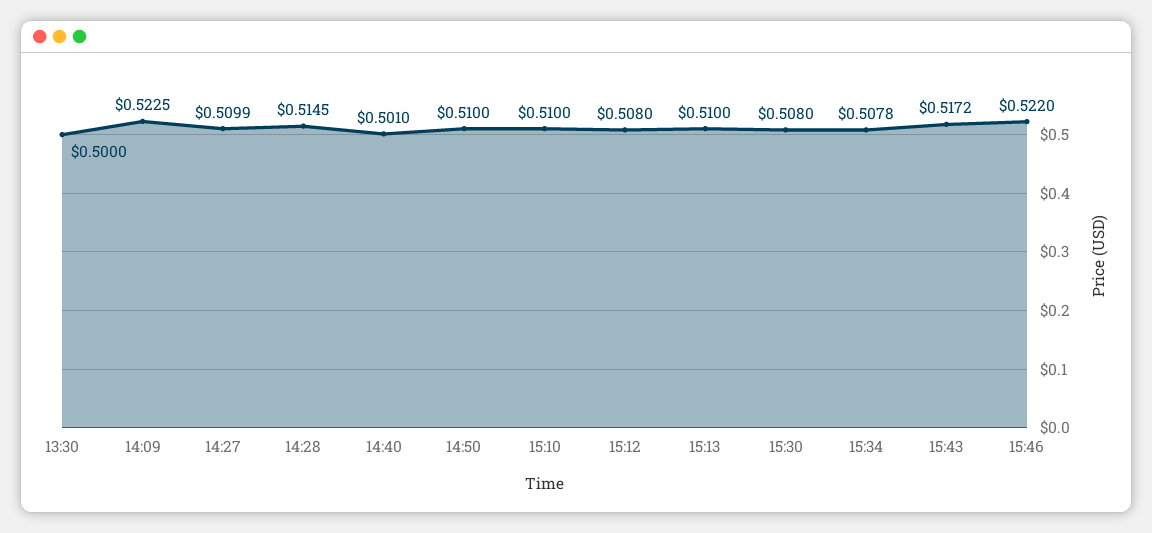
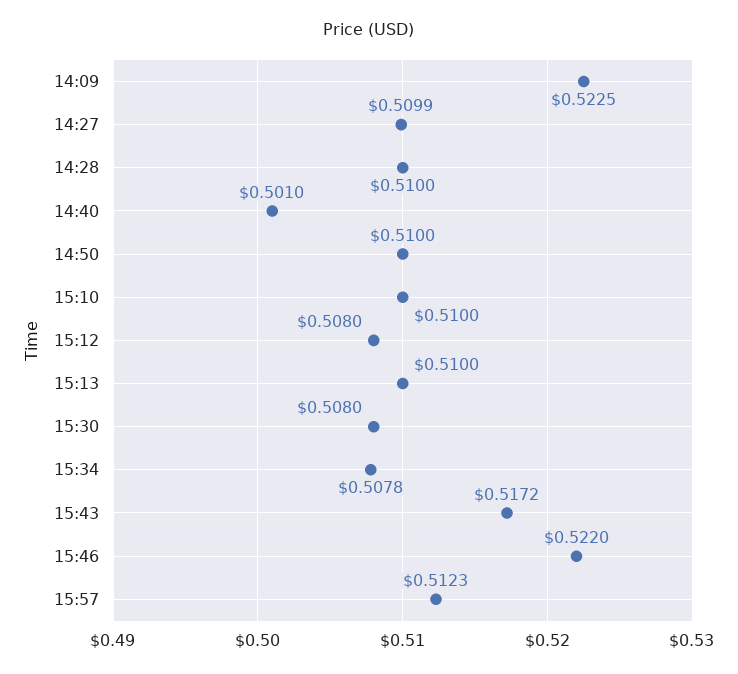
13:30: 0.5 -> none
14:28: 0.5145 -> 0.51
15:57: none -> 0.5123

